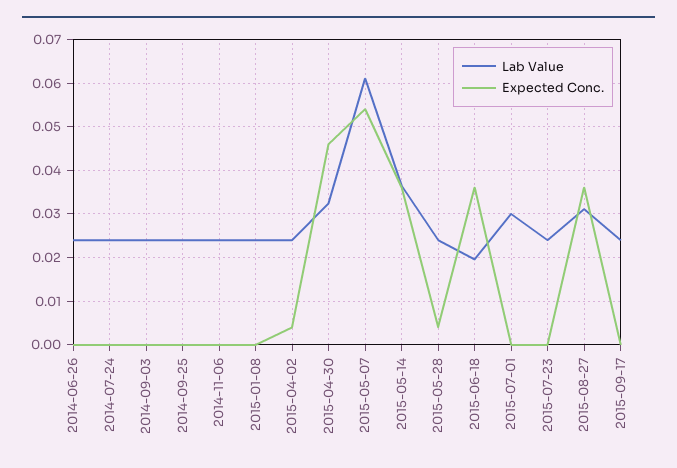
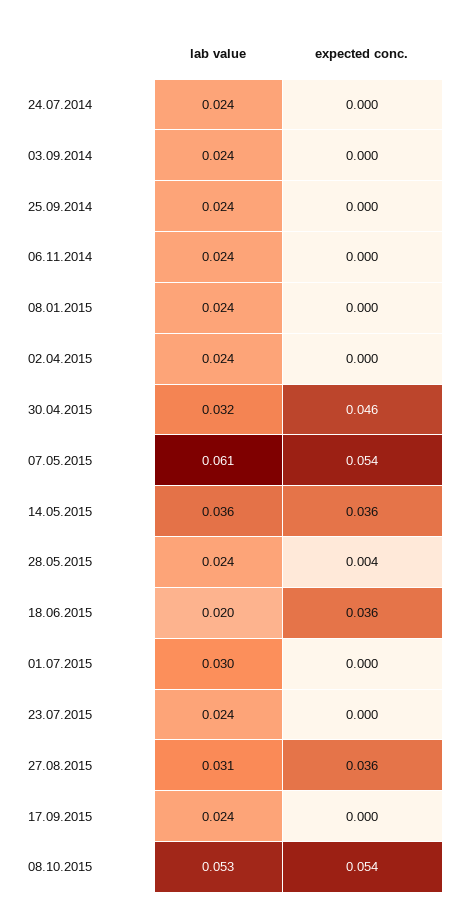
Lab Value, 2014-06-26: 0.024 -> none
Expected Conc., 2014-06-26: 0 -> none
Expected Conc., 2015-04-02: 0.004 -> 0
Lab Value, 08.10.2015: none -> 0.053
Expected Conc., 08.10.2015: none -> 0.054

